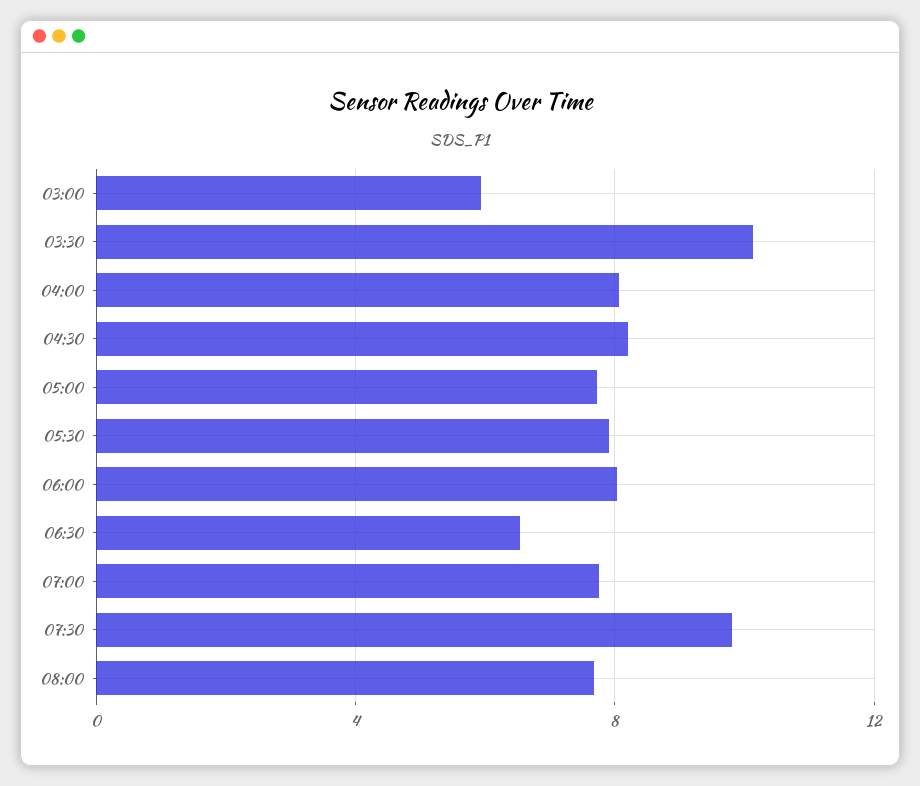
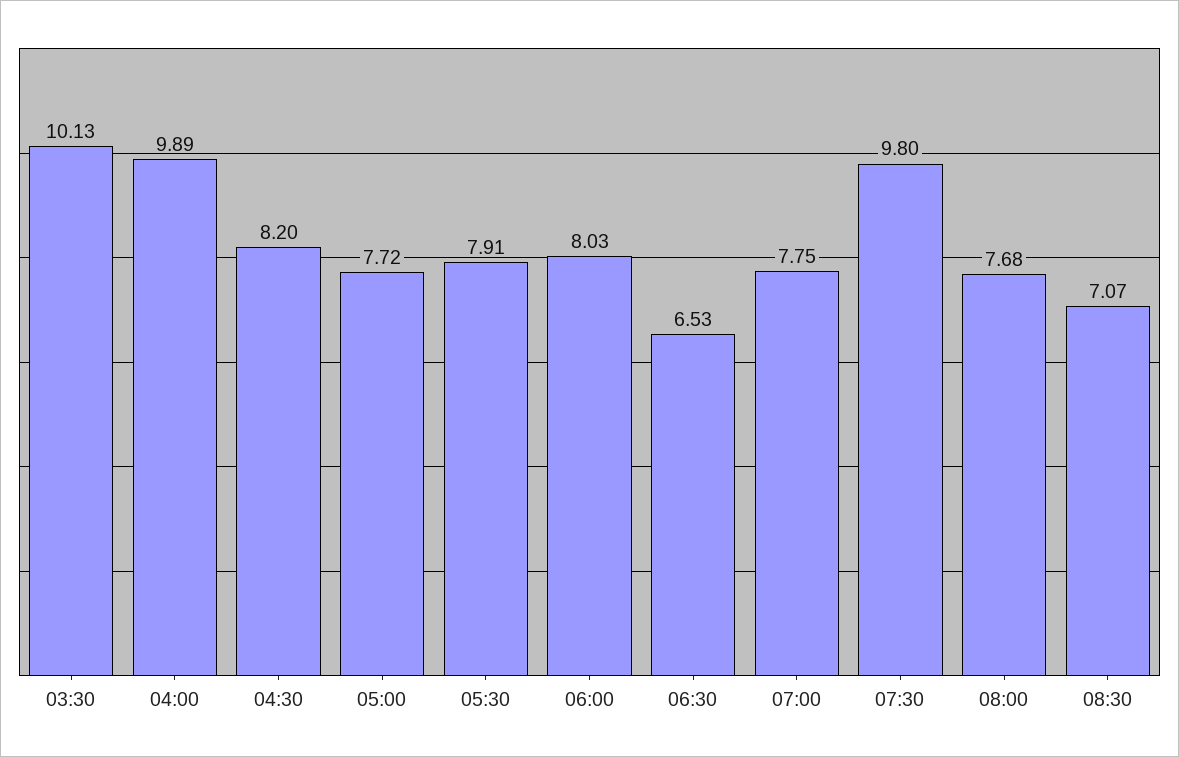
03:00: 6 -> none
04:00: 8 -> 9.89
08:30: none -> 7.07

